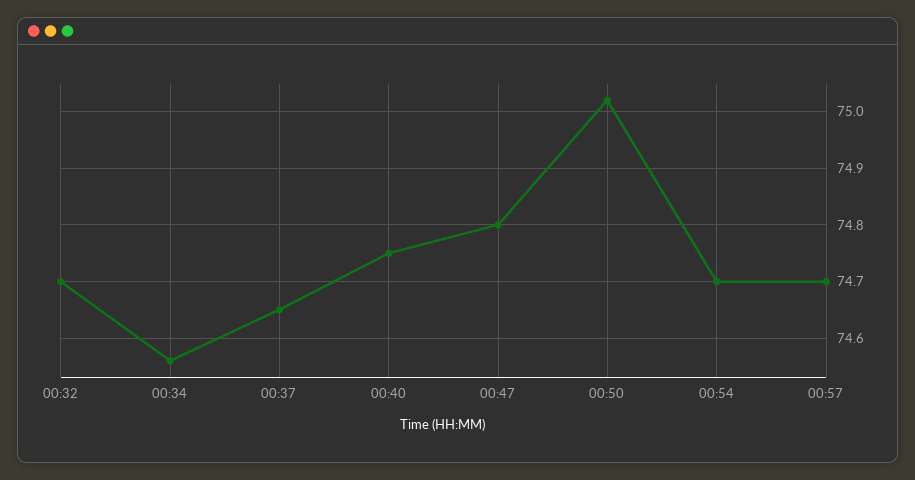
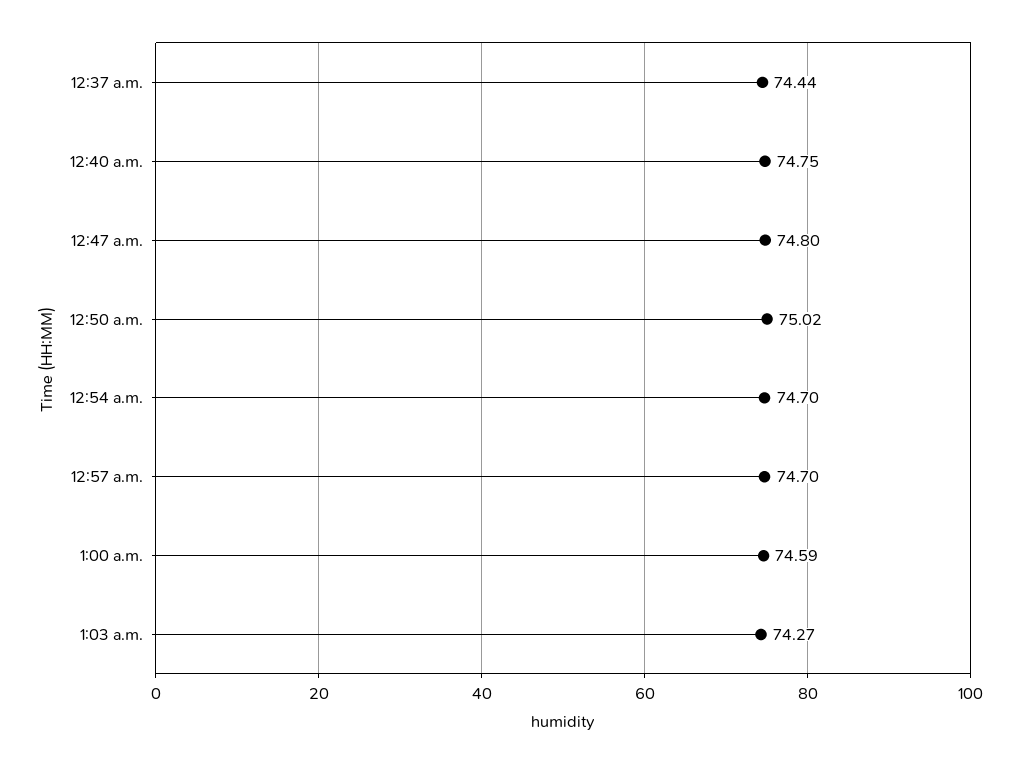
00:32: 74.7 -> none
00:34: 74.55 -> none
00:37: 74.65 -> 74.44
1:00 a.m.: none -> 74.59
1:03 a.m.: none -> 74.27

